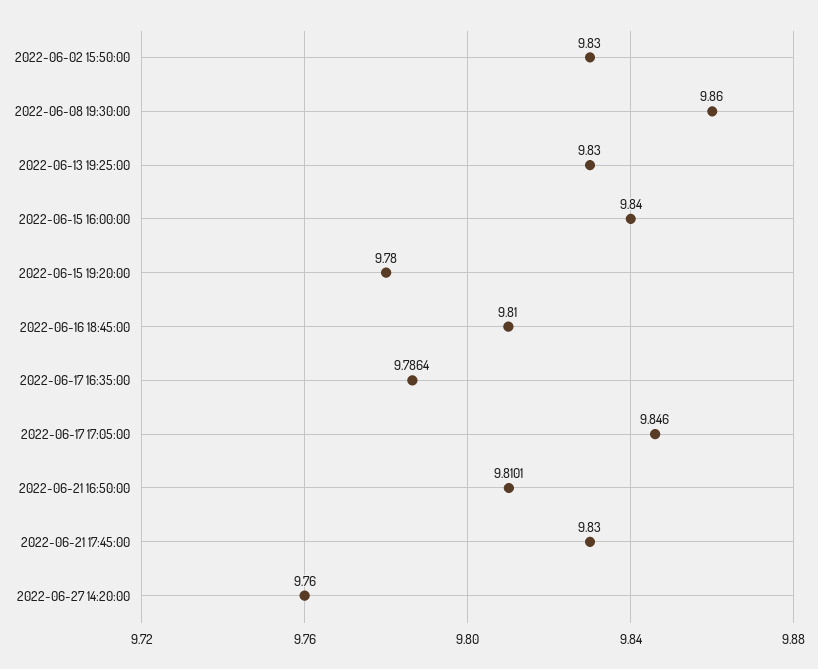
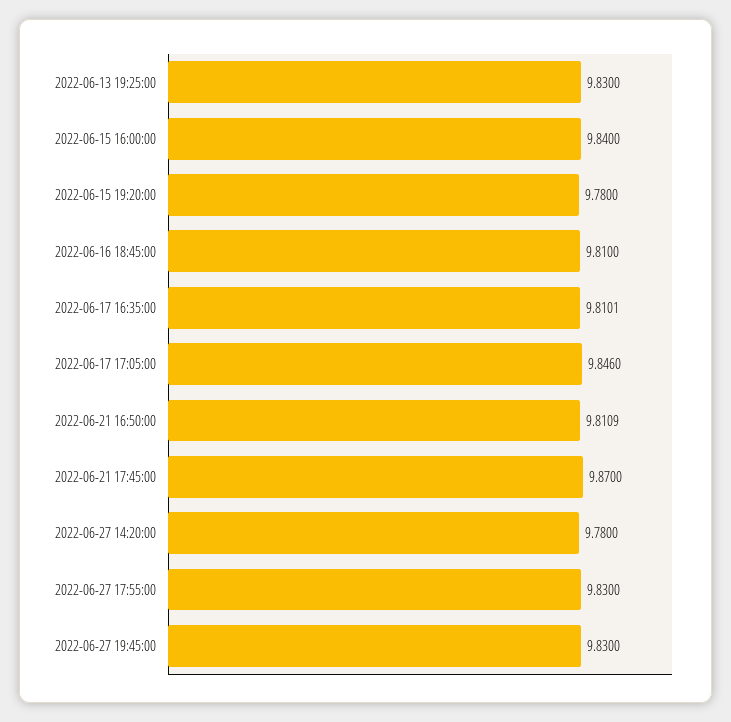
2022-06-02 15:50:00: 9.83 -> none
2022-06-08 19:30:00: 9.86 -> none
2022-06-17 16:35:00: 9.7864 -> 9.8101
2022-06-21 16:50:00: 9.8101 -> 9.8109
2022-06-21 17:45:00: 9.83 -> 9.87
2022-06-27 14:20:00: 9.76 -> 9.78
2022-06-27 17:55:00: none -> 9.83
2022-06-27 19:45:00: none -> 9.83

